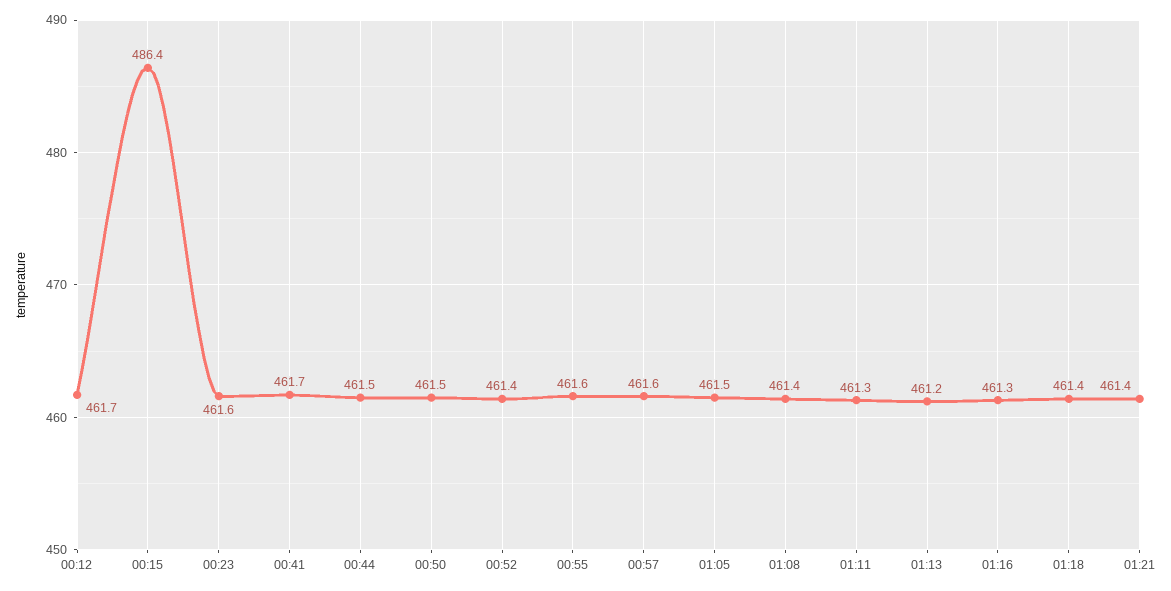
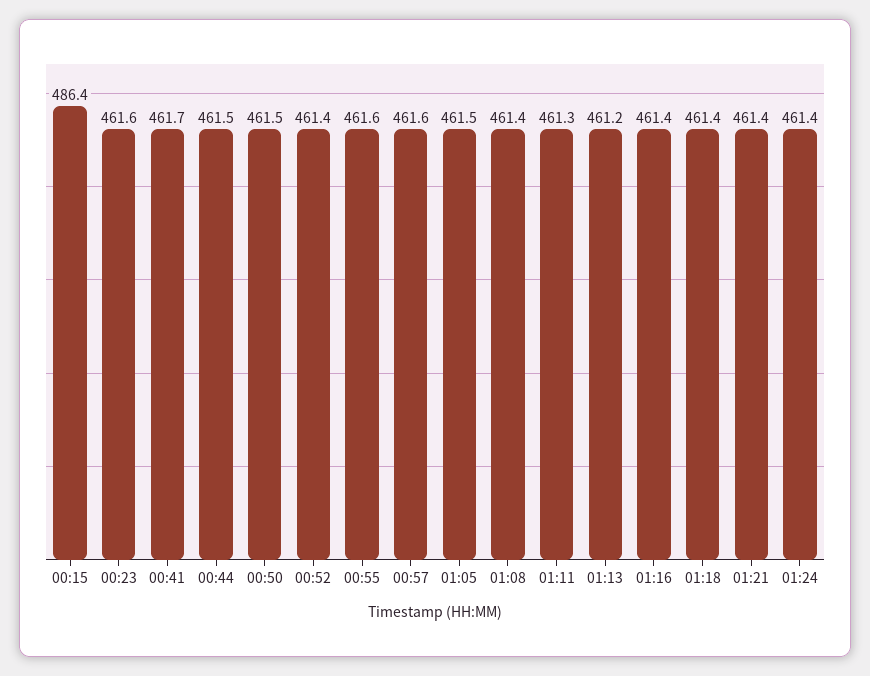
00:12: 461.7 -> none
01:16: 461.3 -> 461.4
01:24: none -> 461.4

